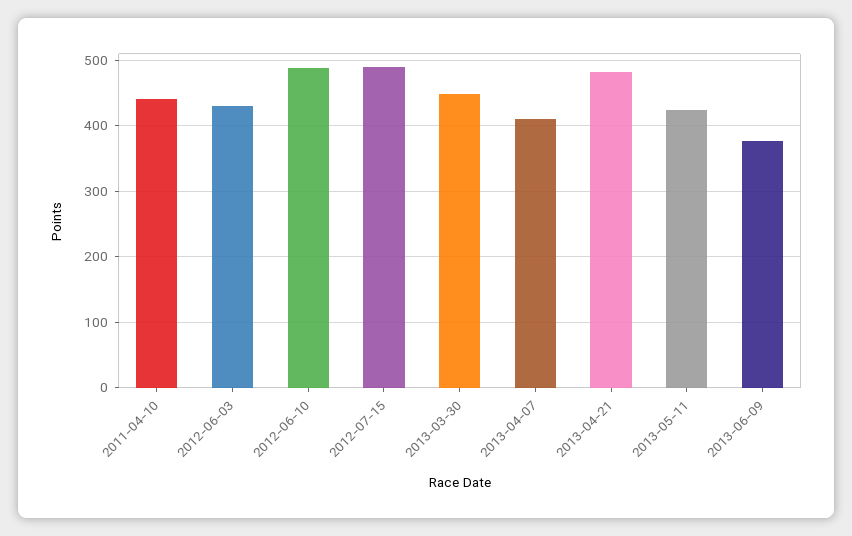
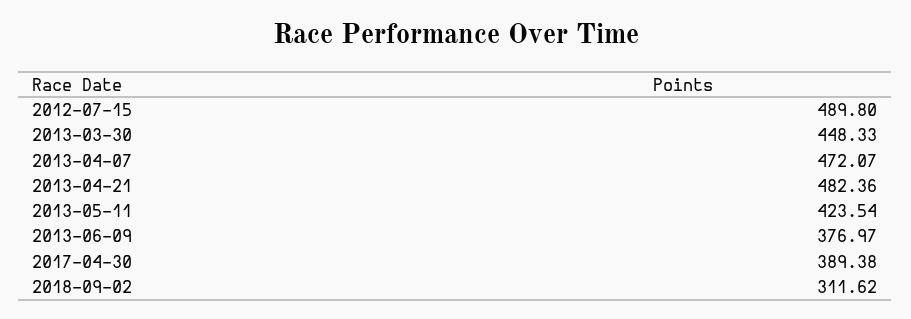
2011-04-10: 440 -> none
2012-06-03: 430 -> none
2012-06-10: 490 -> none
2013-04-07: 410 -> 472.07
2017-04-30: none -> 389.38
2018-09-02: none -> 311.62

